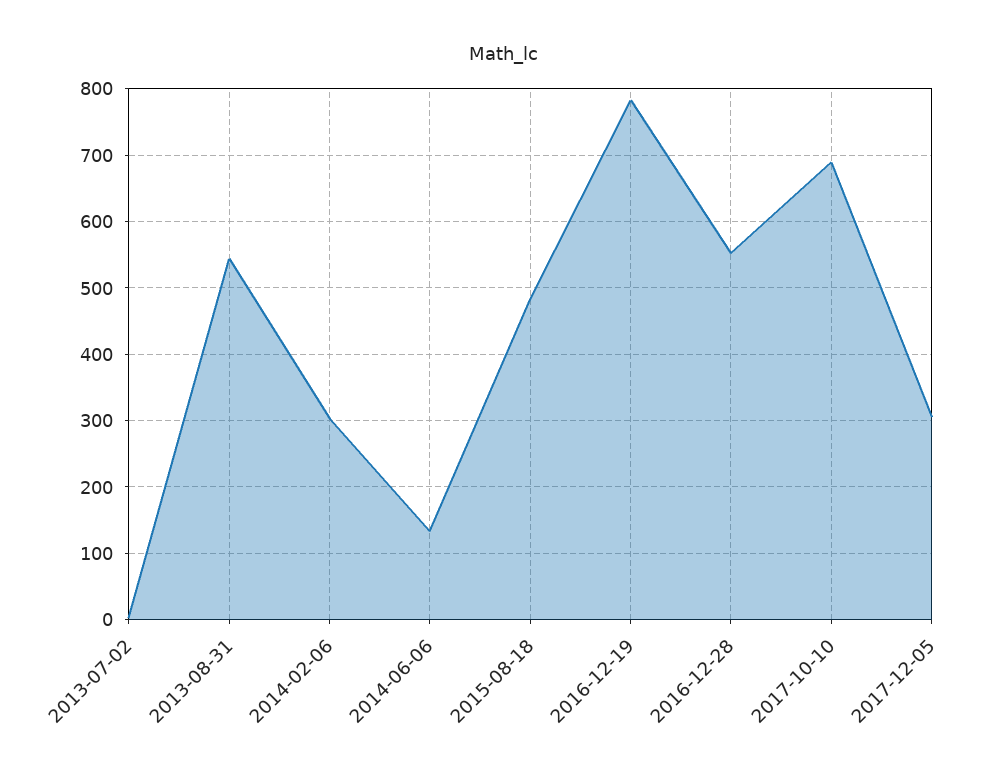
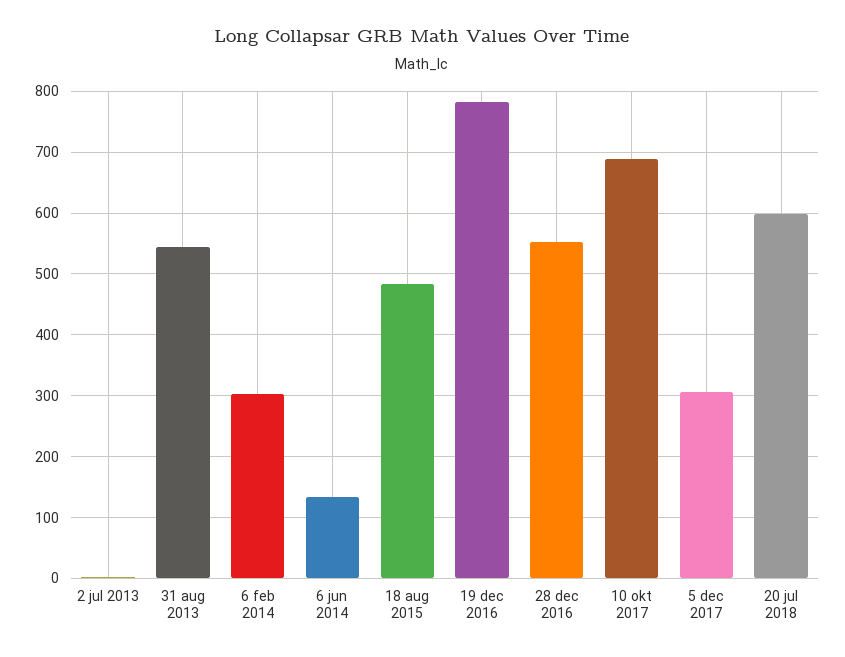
20 jul 2018: none -> 600

